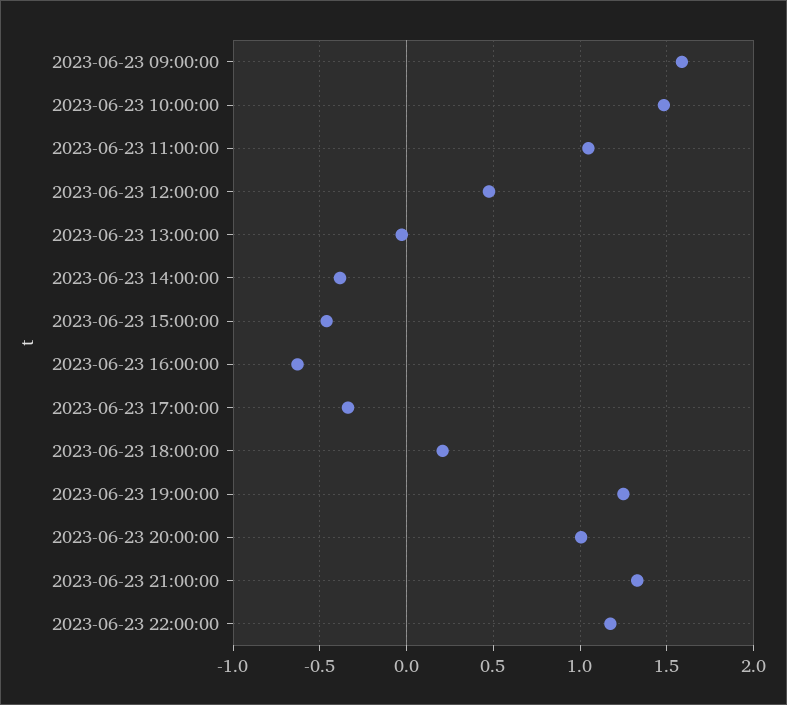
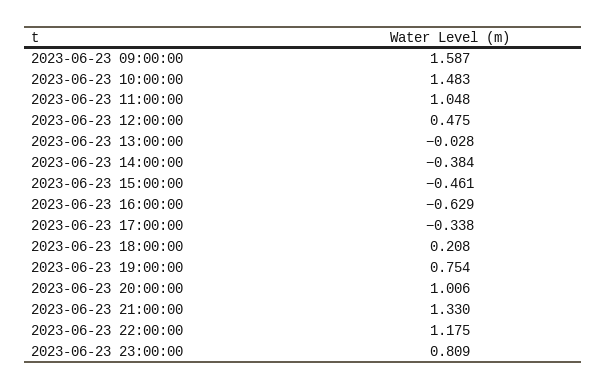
2023-06-23 19:00:00: 1.25 -> 0.754
2023-06-23 23:00:00: none -> 0.809

